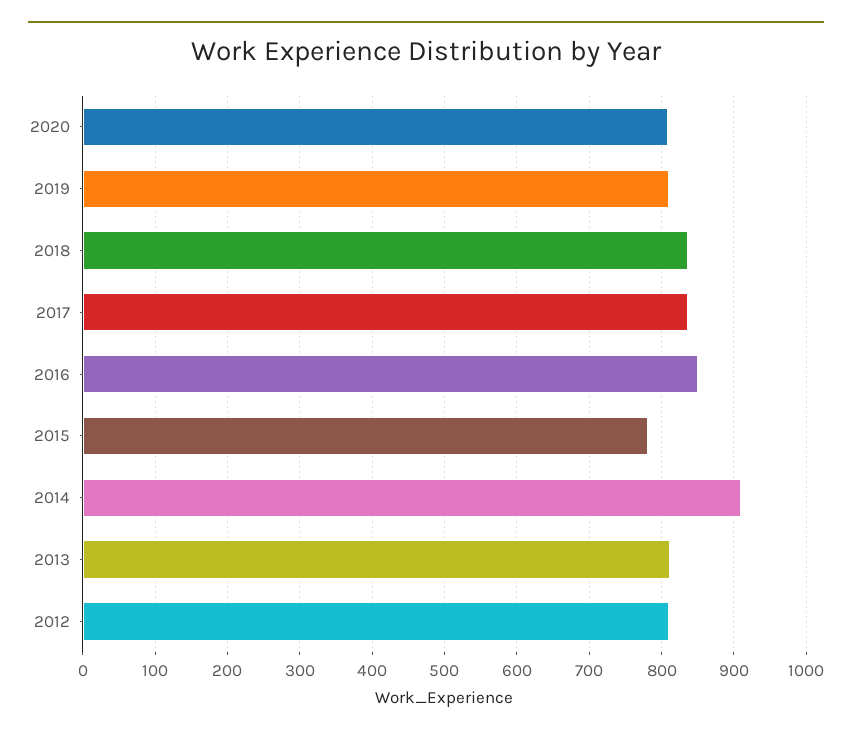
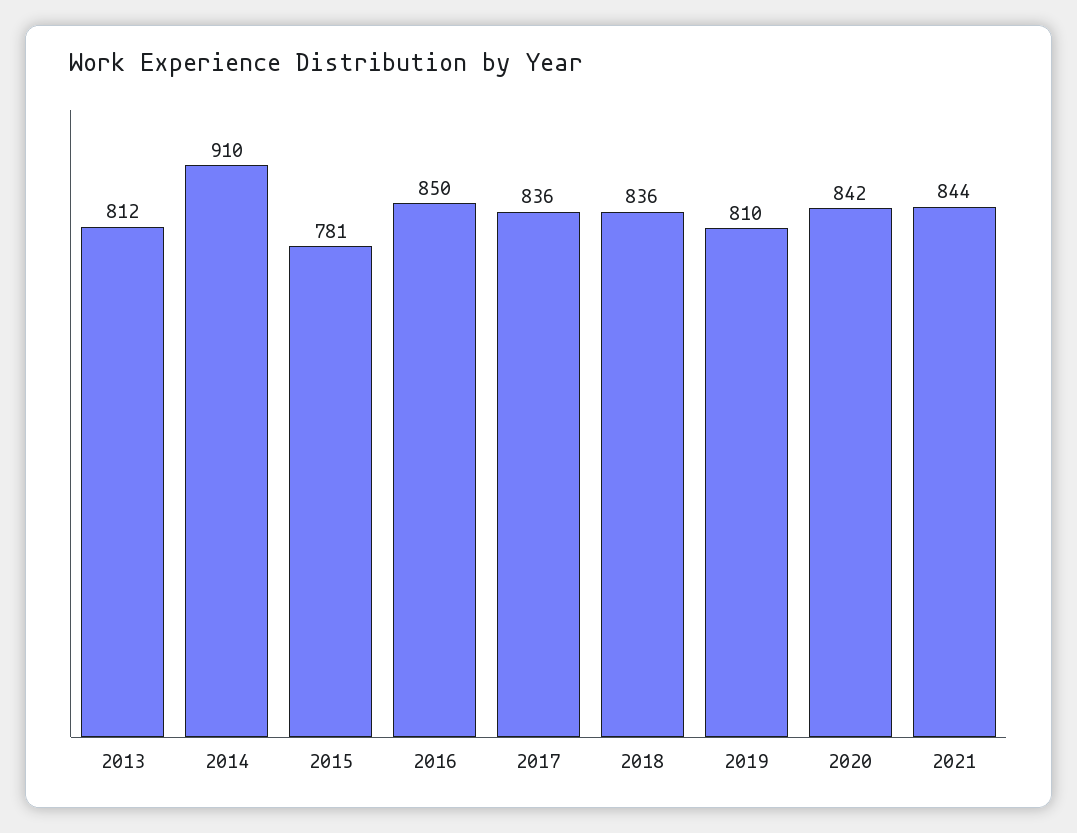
2020: 810 -> 842
2012: 810 -> none
2021: none -> 844

